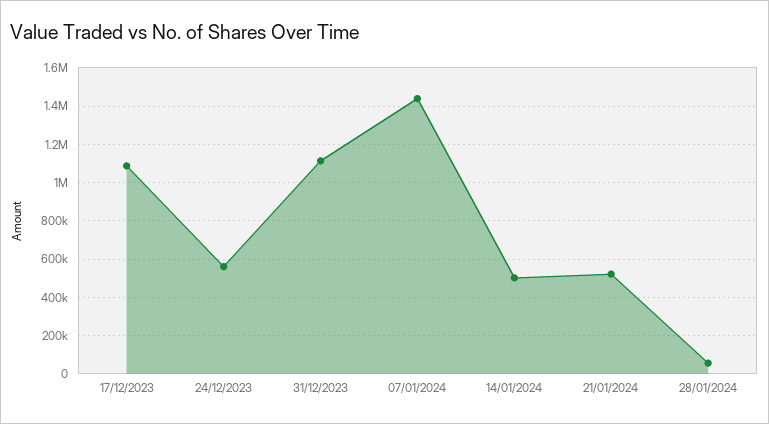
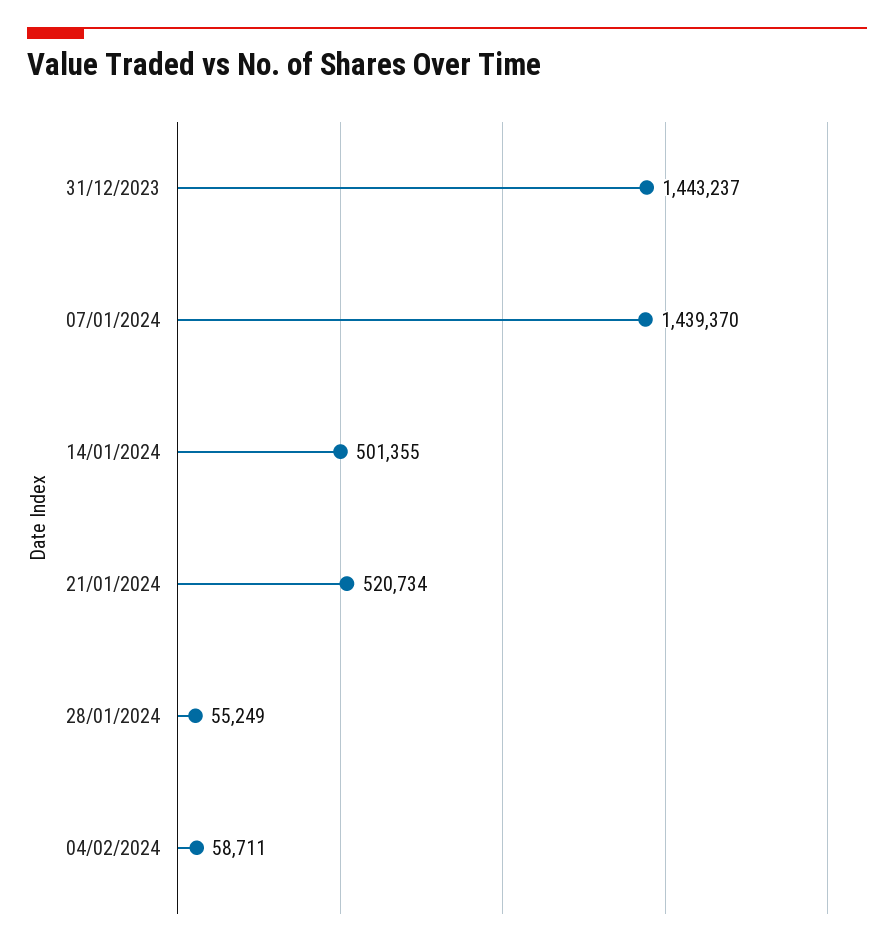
17/12/2023: 1100000 -> none
24/12/2023: 550000 -> none
31/12/2023: 1100000 -> 1443237
04/02/2024: none -> 58711

